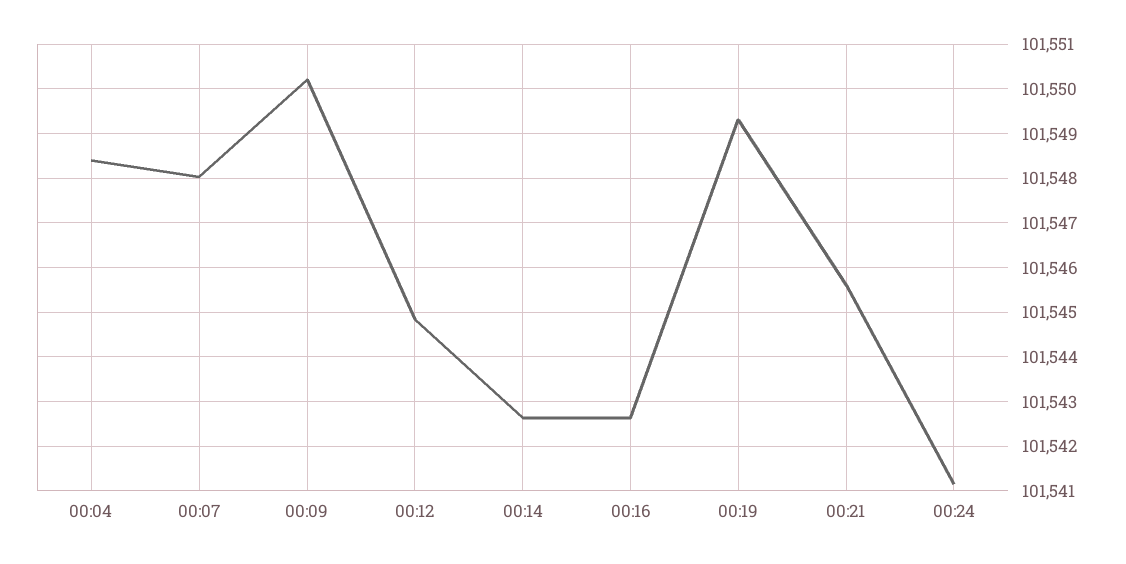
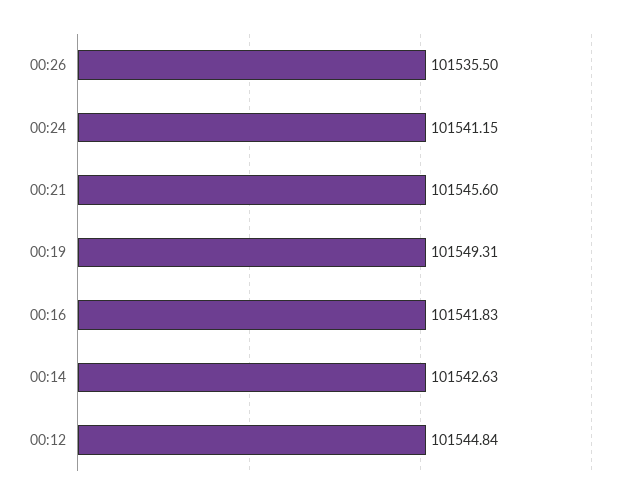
00:04: 101548.4 -> none
00:07: 101548 -> none
00:09: 101550.2 -> none
00:16: 101542.6 -> 101541.83
00:26: none -> 101535.5

